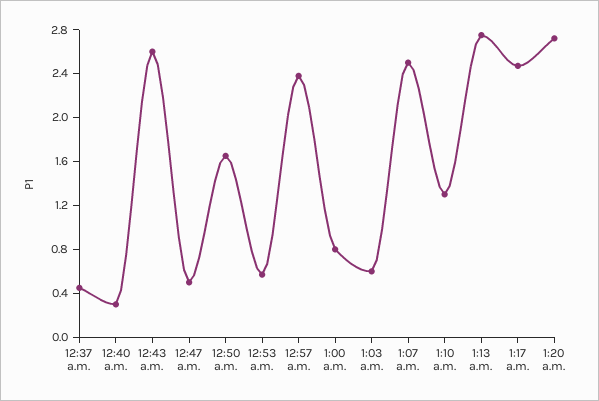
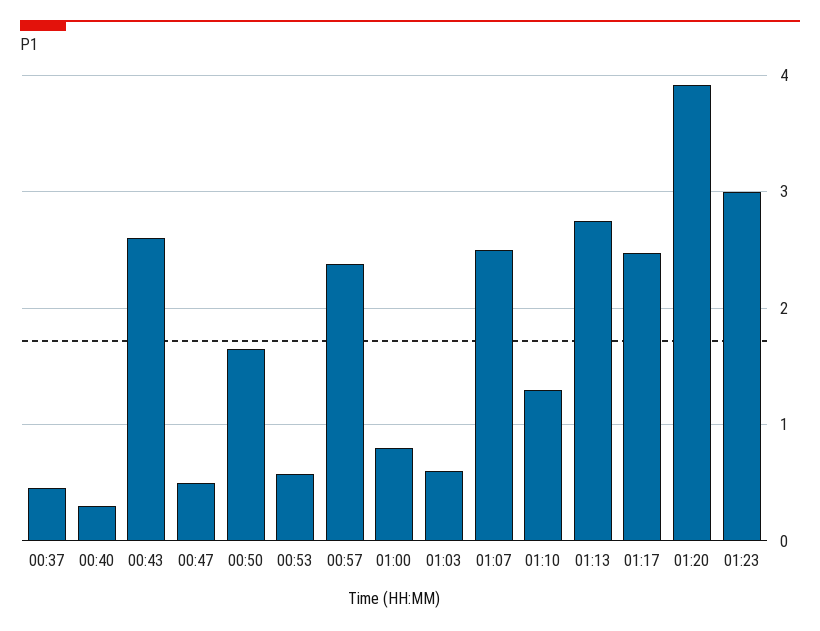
1:20 a.m.: 2.7 -> 3.9
01:23: none -> 3

